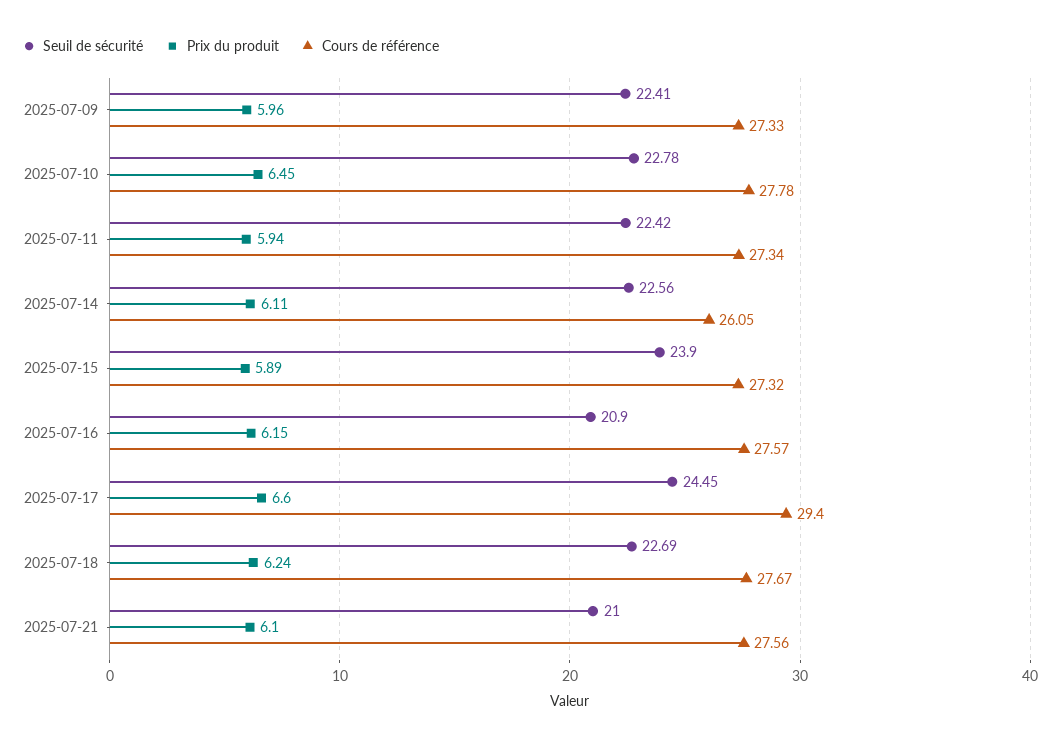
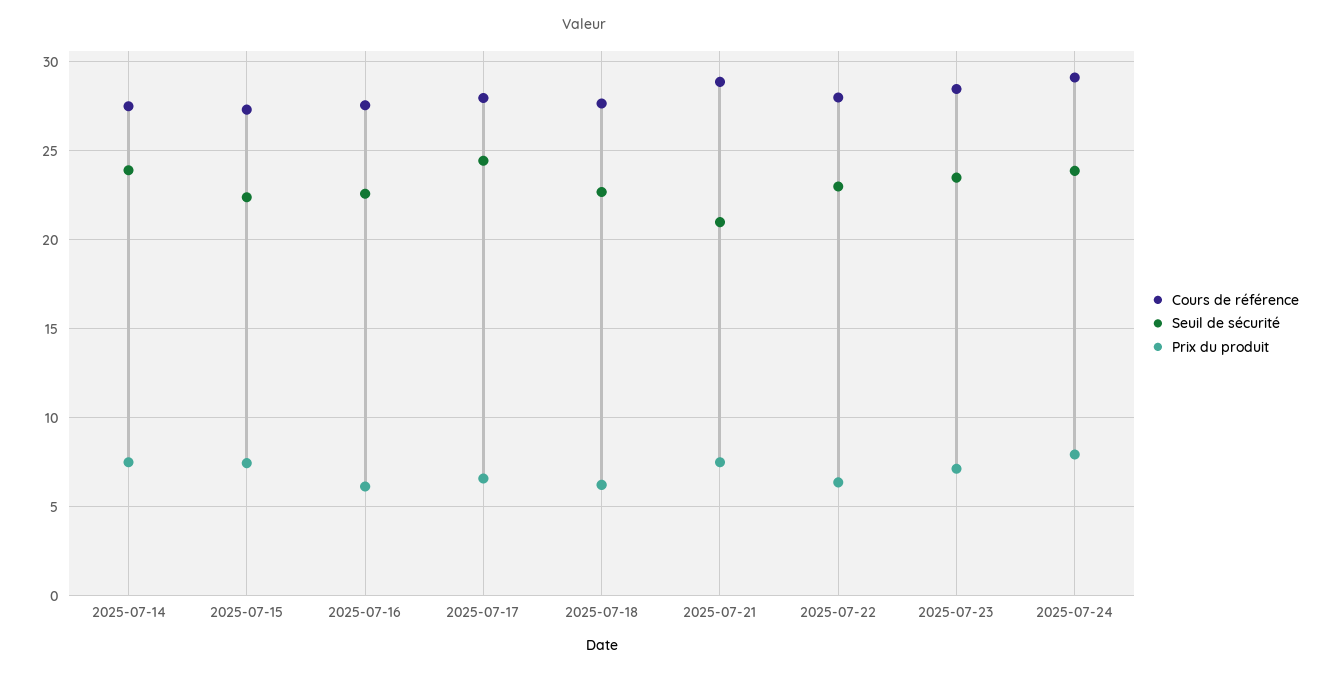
Seuil de sécurité, 2025-07-09: 22.41 -> none
Prix du produit, 2025-07-09: 5.96 -> none
Cours de référence, 2025-07-09: 27.33 -> none
Seuil de sécurité, 2025-07-10: 22.78 -> none
Prix du produit, 2025-07-10: 6.45 -> none
Cours de référence, 2025-07-10: 27.78 -> none
Seuil de sécurité, 2025-07-11: 22.42 -> none
Prix du produit, 2025-07-11: 5.94 -> none
Cours de référence, 2025-07-11: 27.34 -> none
Seuil de sécurité, 2025-07-14: 22.56 -> 24
Prix du produit, 2025-07-14: 6.11 -> 7.5
Cours de référence, 2025-07-14: 26.05 -> 27.5
Seuil de sécurité, 2025-07-15: 23.9 -> 22.5
Prix du produit, 2025-07-15: 5.89 -> 7.5
Seuil de sécurité, 2025-07-16: 20.9 -> 22.5
Cours de référence, 2025-07-17: 29.4 -> 28
Prix du produit, 2025-07-21: 6.1 -> 7.5
Cours de référence, 2025-07-21: 27.56 -> 29
Cours de référence, 2025-07-22: none -> 28
Seuil de sécurité, 2025-07-22: none -> 23
Prix du produit, 2025-07-22: none -> 6.5
Cours de référence, 2025-07-23: none -> 28.5
Seuil de sécurité, 2025-07-23: none -> 23.5
Prix du produit, 2025-07-23: none -> 7
Cours de référence, 2025-07-24: none -> 29
Seuil de sécurité, 2025-07-24: none -> 24
Prix du produit, 2025-07-24: none -> 8

